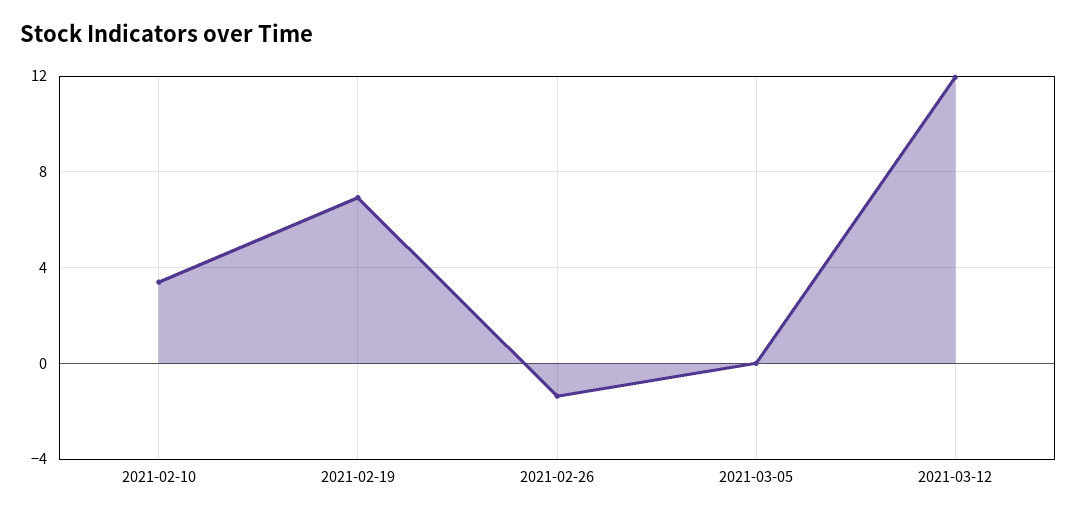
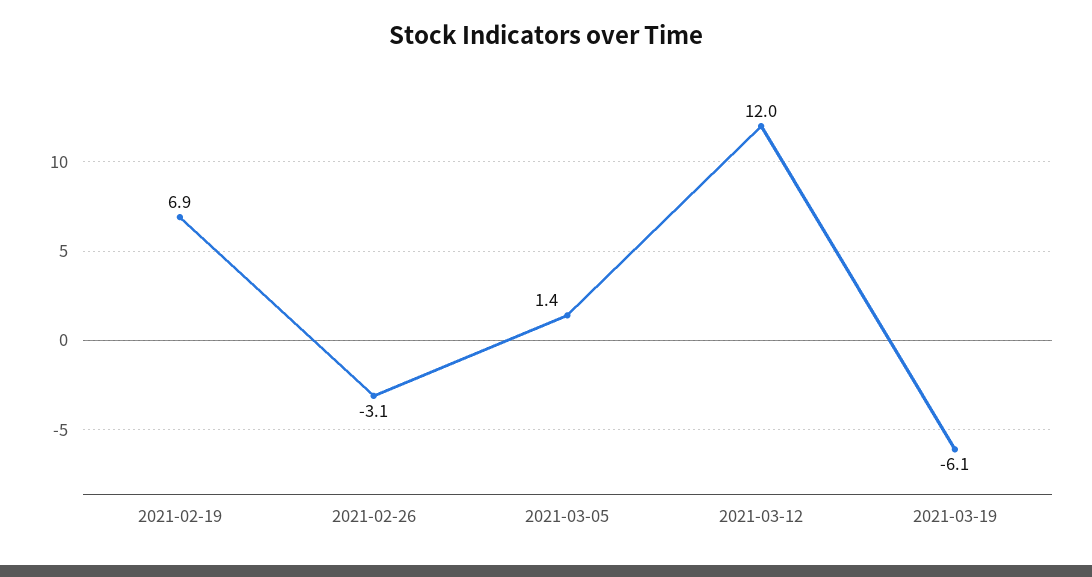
2021-02-10: 3.5 -> none
2021-02-26: -1.5 -> -3.1
2021-03-05: 0 -> 1.4
2021-03-19: none -> -6.1

